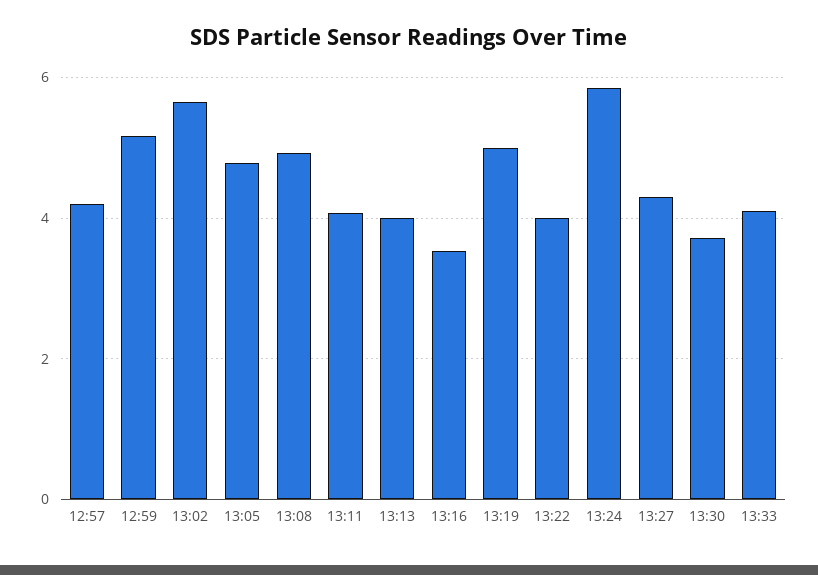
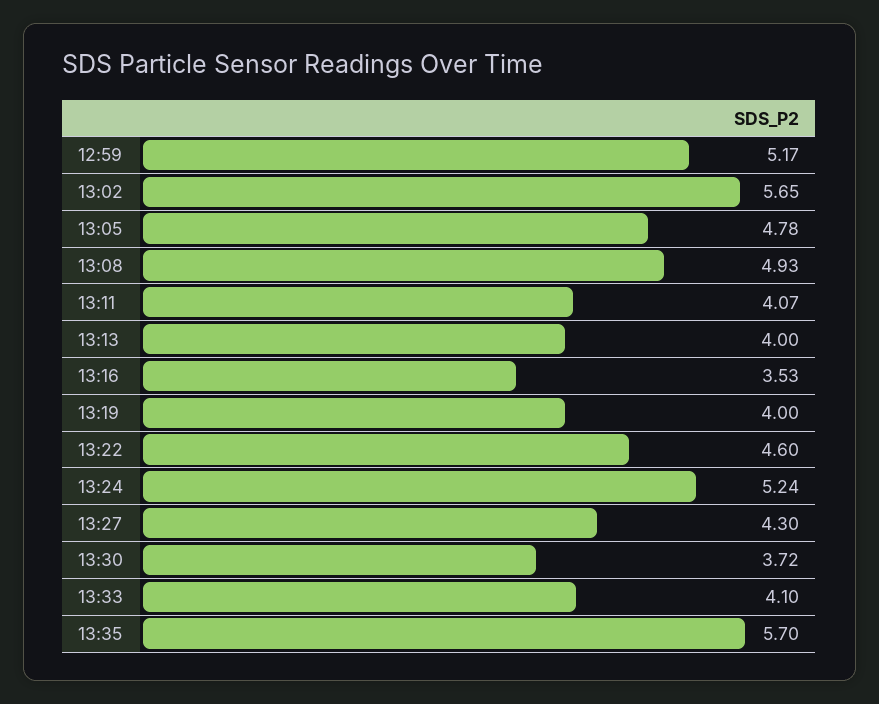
12:57: 4.2 -> none
13:19: 5 -> 4
13:22: 4 -> 4.6
13:24: 5.8 -> 5.24
13:35: none -> 5.7

